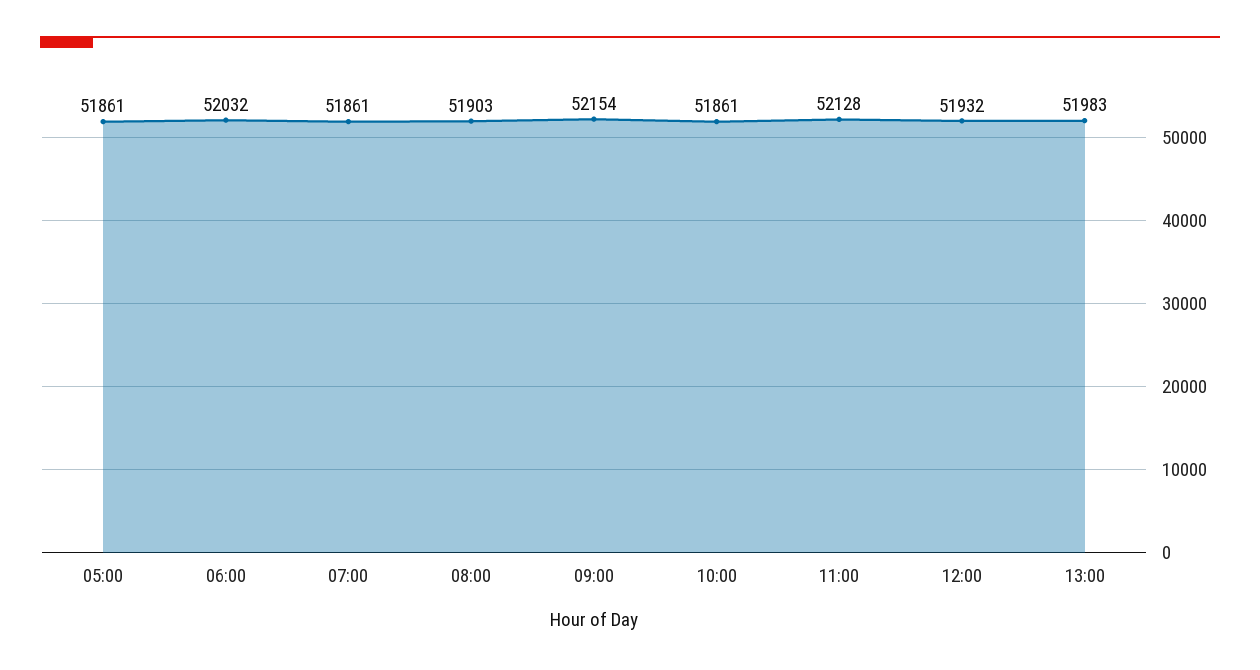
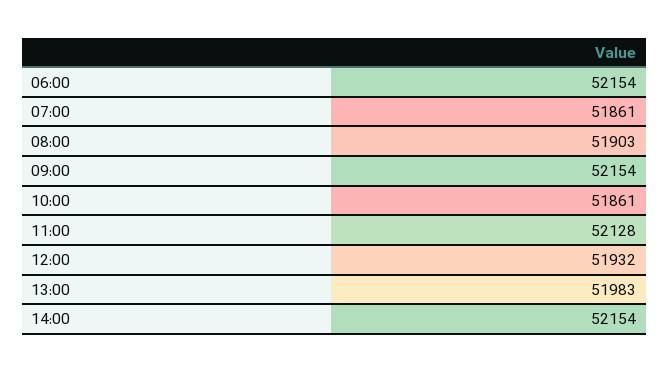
05:00: 51861 -> none
06:00: 52032 -> 52154
14:00: none -> 52154

